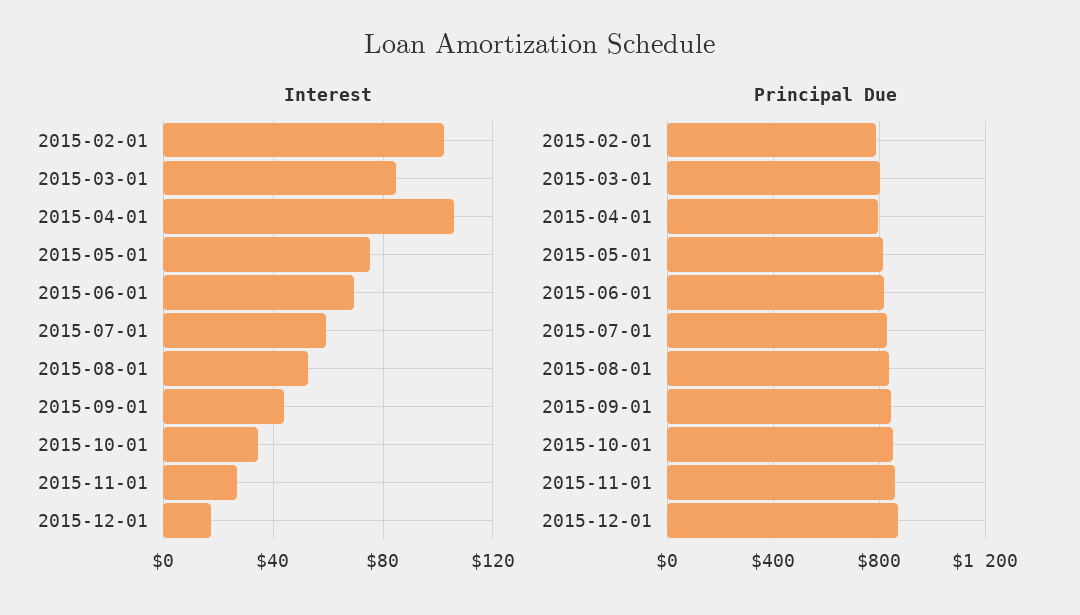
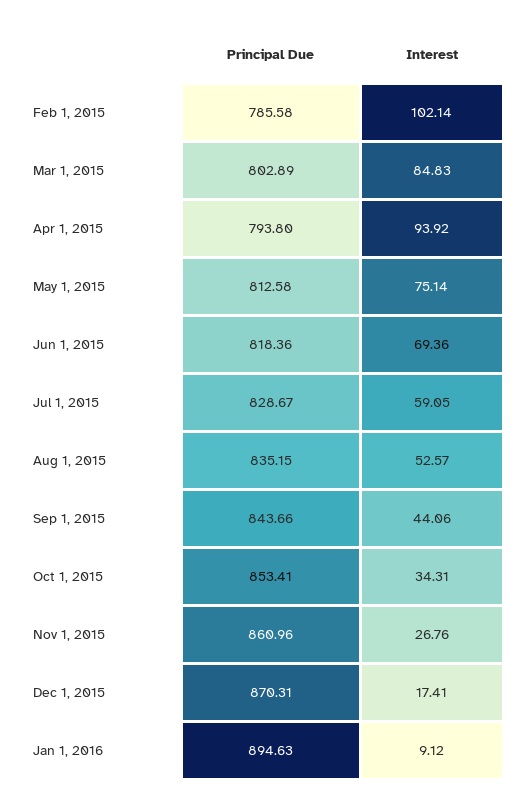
Interest, 2015-04-01: 105 -> 93.92
Principal Due, Jan 1, 2016: none -> 894.63
Interest, Jan 1, 2016: none -> 9.12

